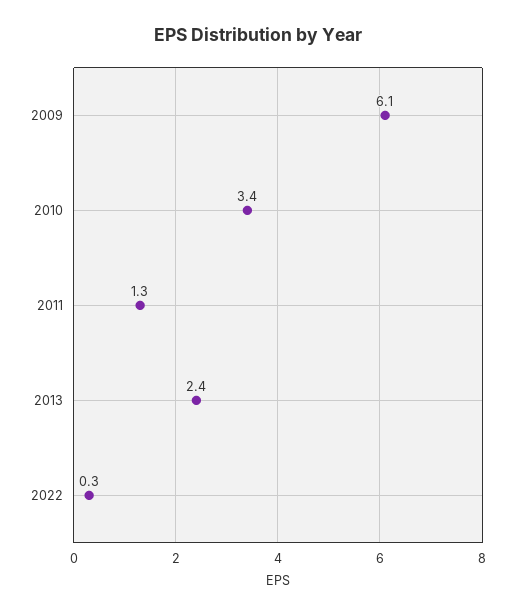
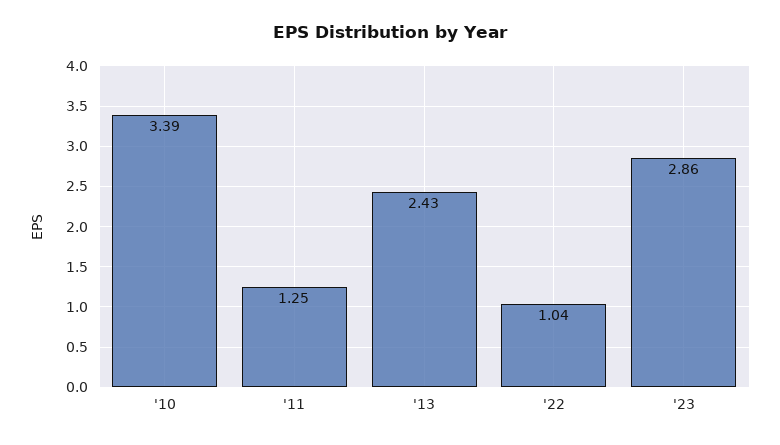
2009: 6.1 -> none
2022: 0.3 -> 1.04
'23: none -> 2.86

